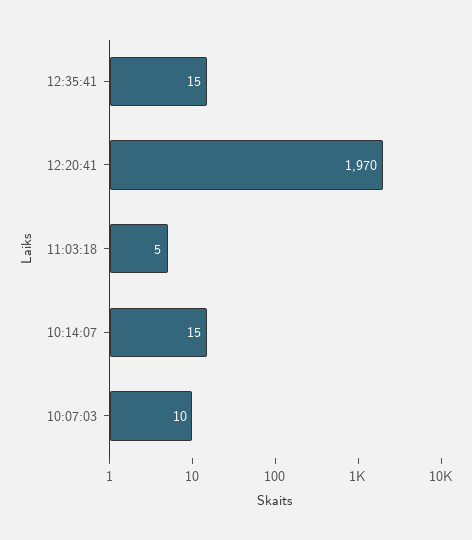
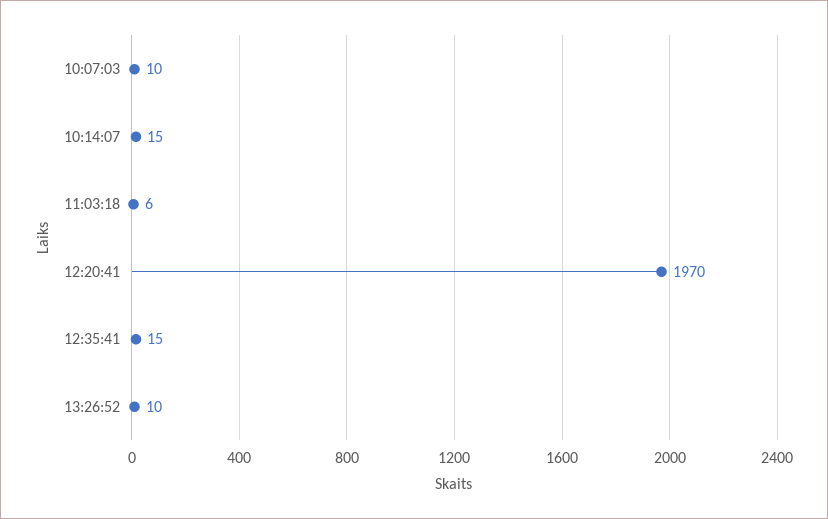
11:03:18: 5 -> 6
13:26:52: none -> 10

